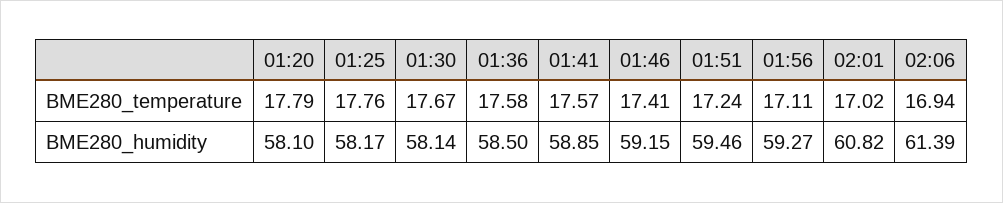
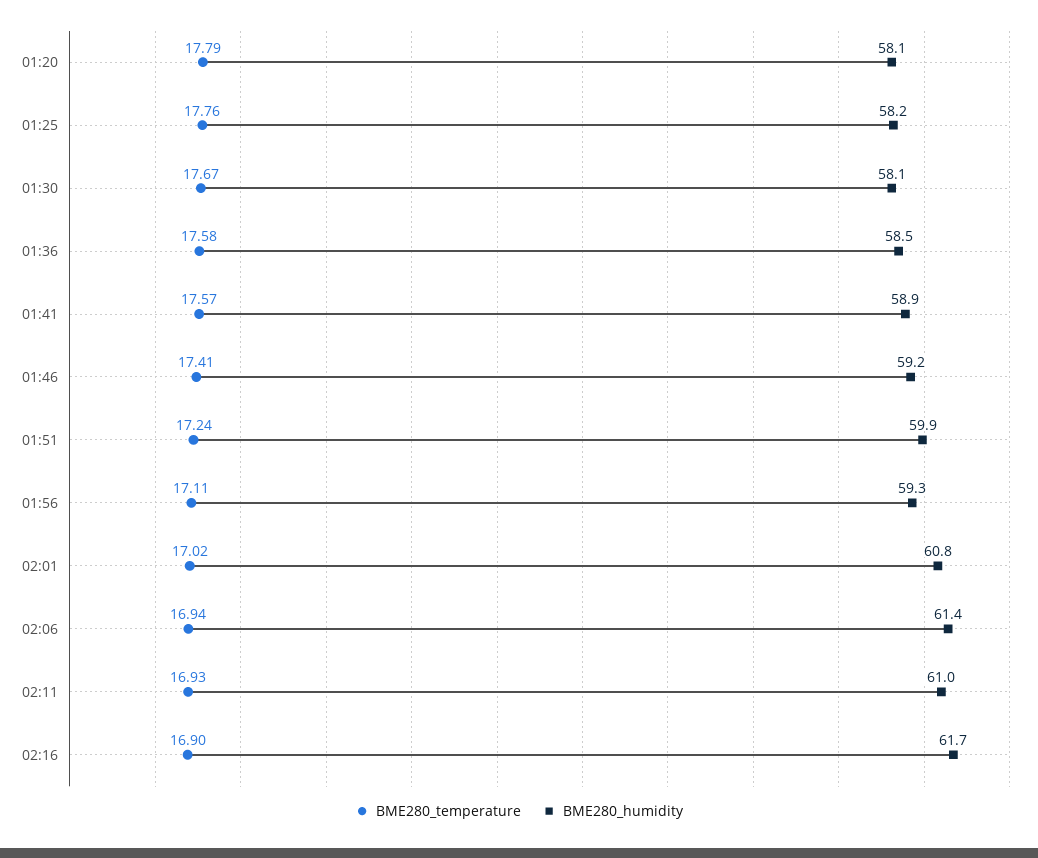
BME280_humidity, 01:51: 59.46 -> 59.9
BME280_temperature, 02:11: none -> 16.93
BME280_humidity, 02:11: none -> 61
BME280_temperature, 02:16: none -> 16.9
BME280_humidity, 02:16: none -> 61.7

